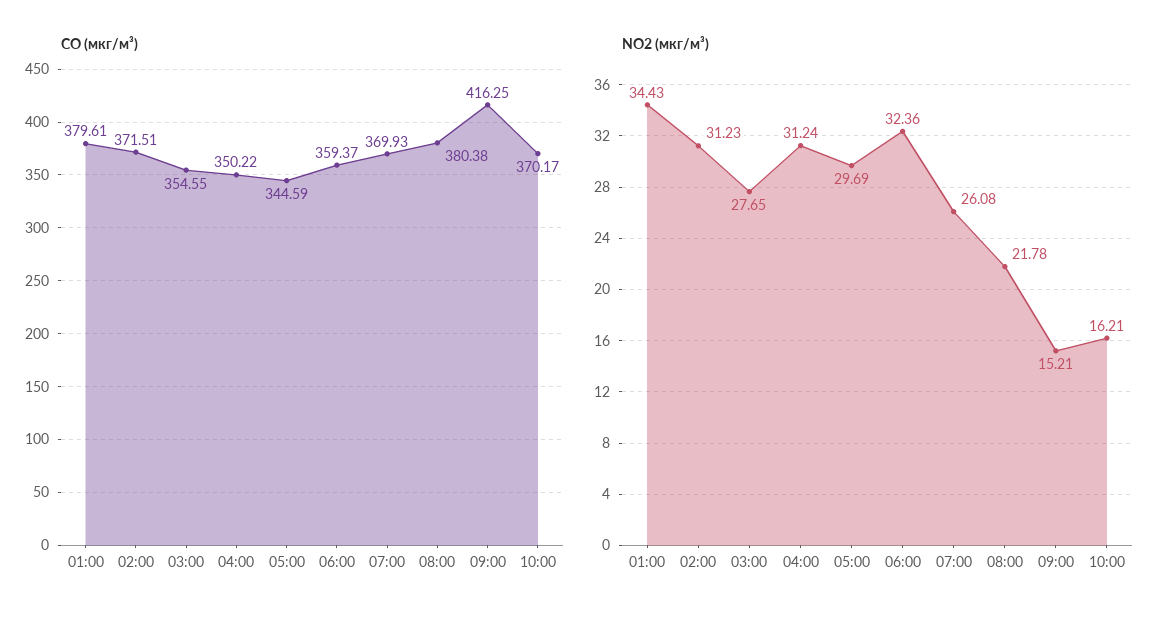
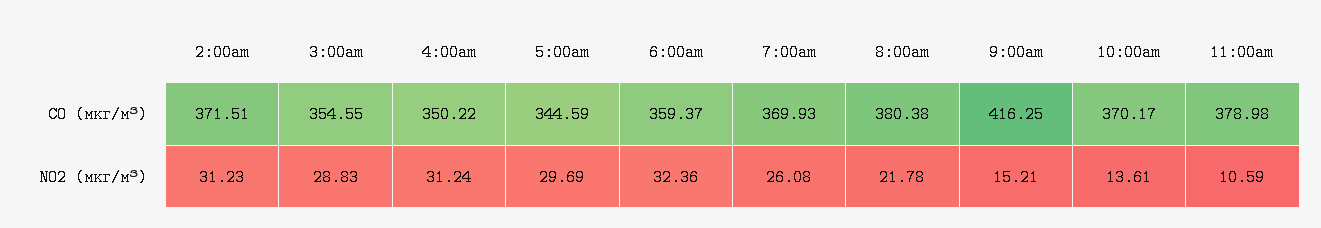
CO (мкг/м³), 01:00: 379.61 -> none
NO2 (мкг/м³), 01:00: 34.43 -> none
NO2 (мкг/м³), 03:00: 27.65 -> 28.83
NO2 (мкг/м³), 10:00: 16.21 -> 13.61
CO (мкг/м³), 11:00am: none -> 378.98
NO2 (мкг/м³), 11:00am: none -> 10.59

